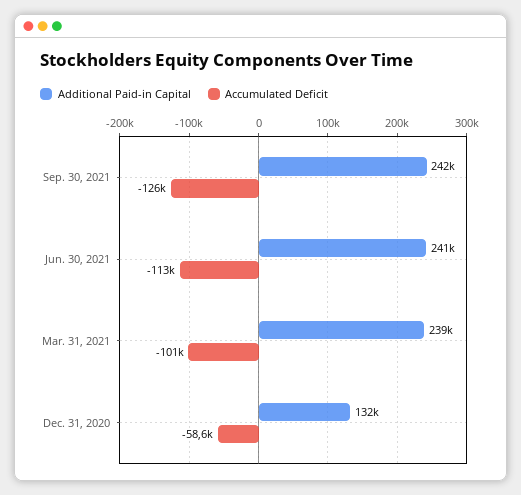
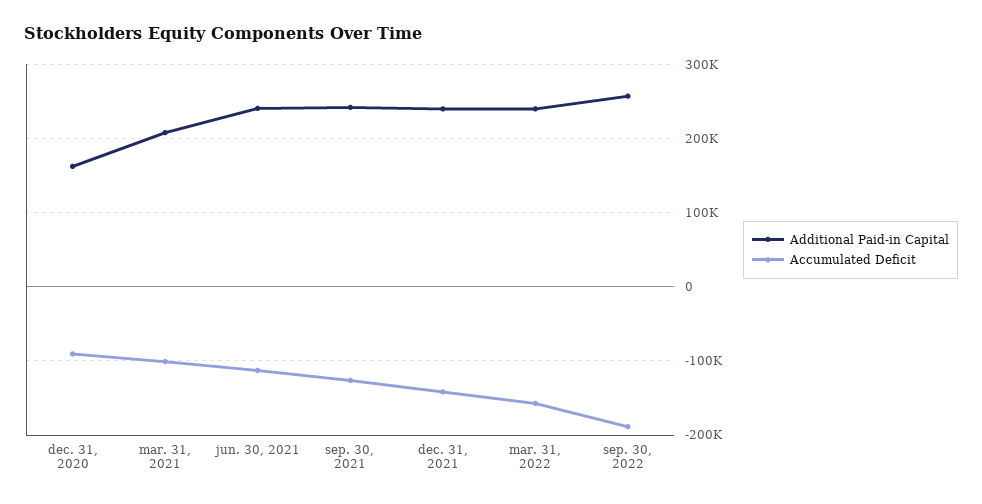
Additional Paid-in Capital, Mar. 31, 2021: 239000 -> 210000
Additional Paid-in Capital, Dec. 31, 2020: 132000 -> 160000
Accumulated Deficit, Dec. 31, 2020: -58600 -> -90000
Additional Paid-in Capital, dec. 31, 2021: none -> 240000
Accumulated Deficit, dec. 31, 2021: none -> -140000
Additional Paid-in Capital, mar. 31, 2022: none -> 240000
Accumulated Deficit, mar. 31, 2022: none -> -160000
Additional Paid-in Capital, sep. 30, 2022: none -> 260000
Accumulated Deficit, sep. 30, 2022: none -> -190000

